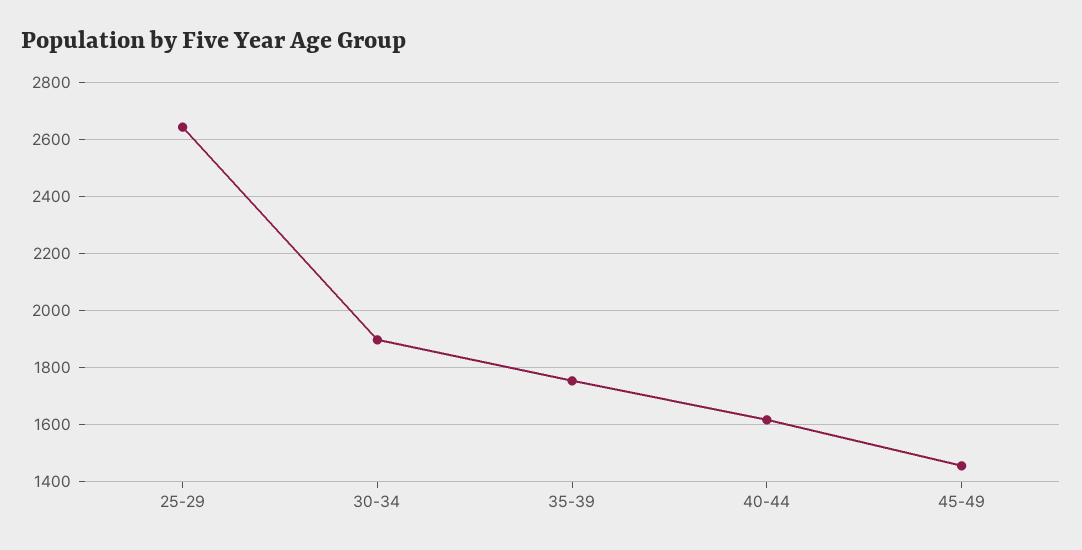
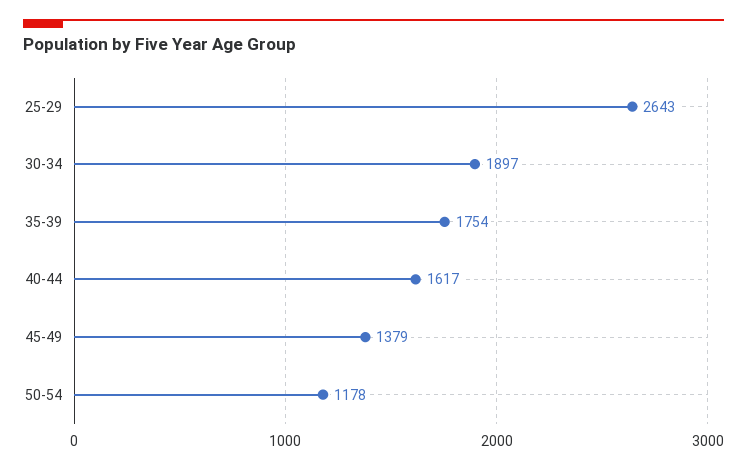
45-49: 1450 -> 1379
50-54: none -> 1178

